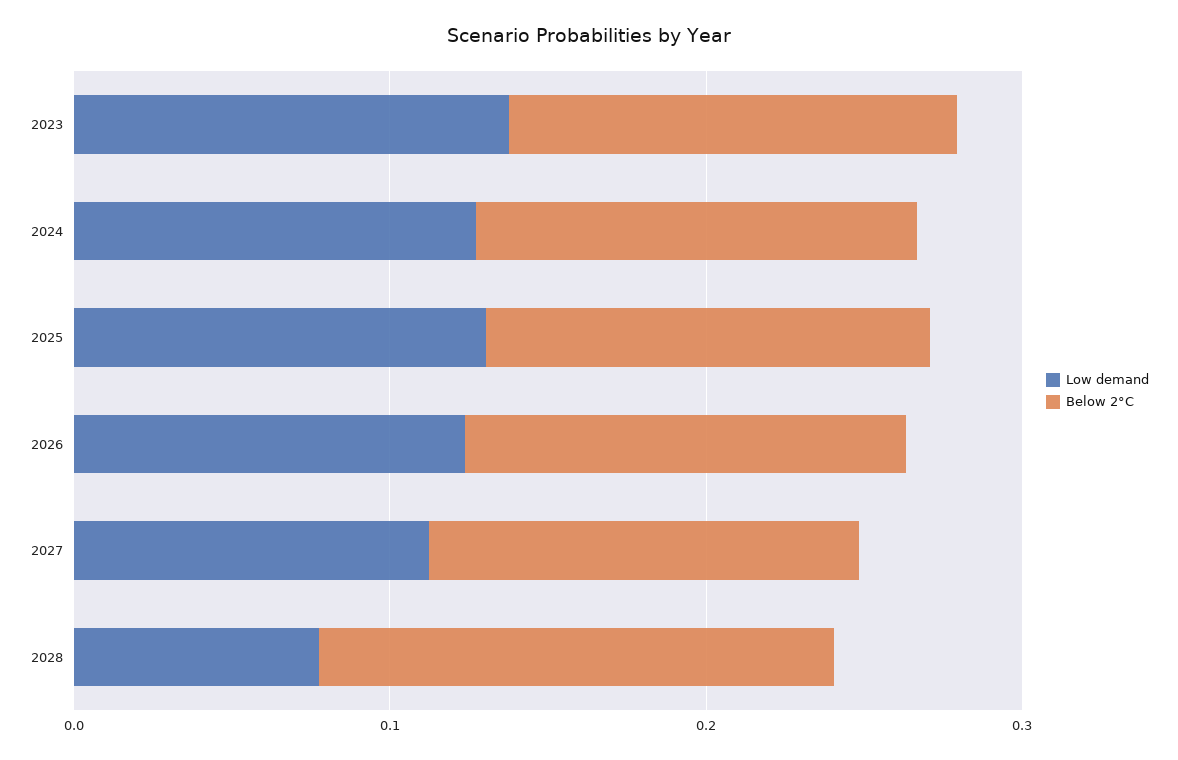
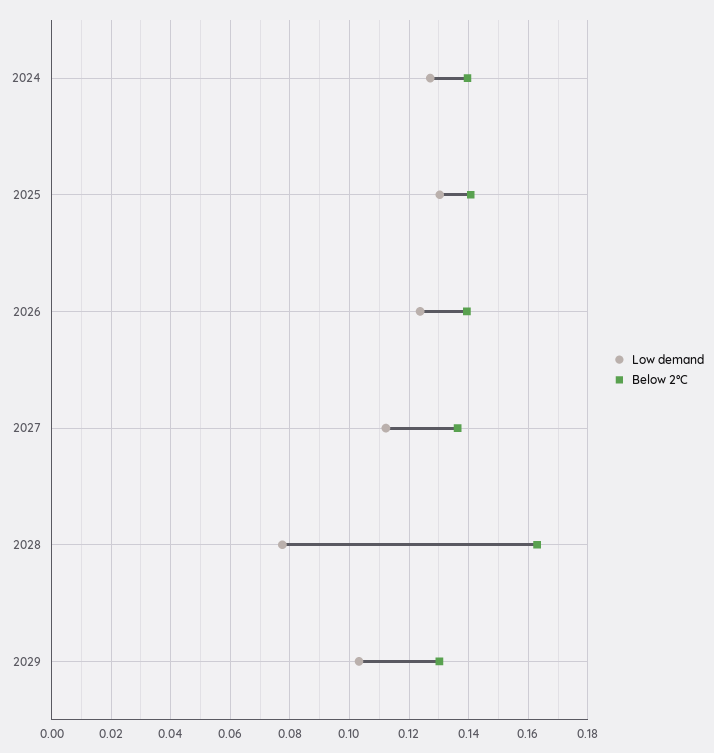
Low demand, 2023: 0.14 -> none
Below 2°C, 2023: 0.14 -> none
Low demand, 2029: none -> 0.1025
Below 2°C, 2029: none -> 0.13

